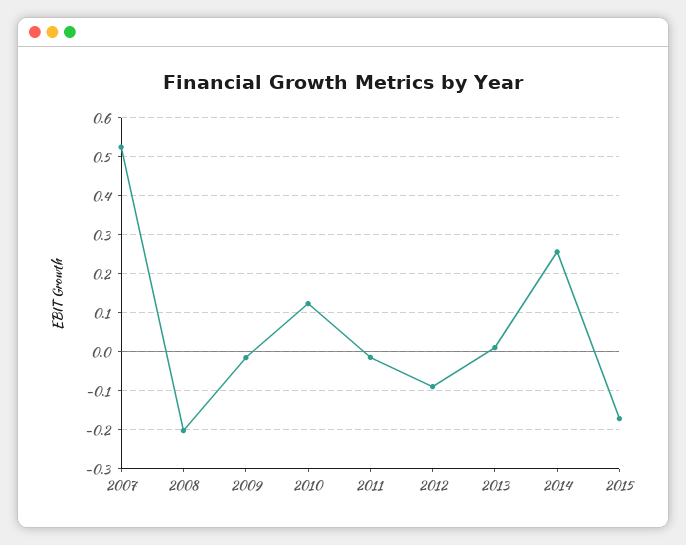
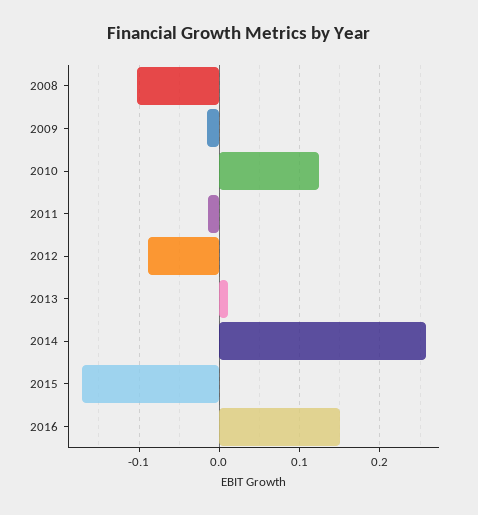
2007: 0.52 -> none
2008: -0.2 -> -0.1
2016: none -> 0.15

